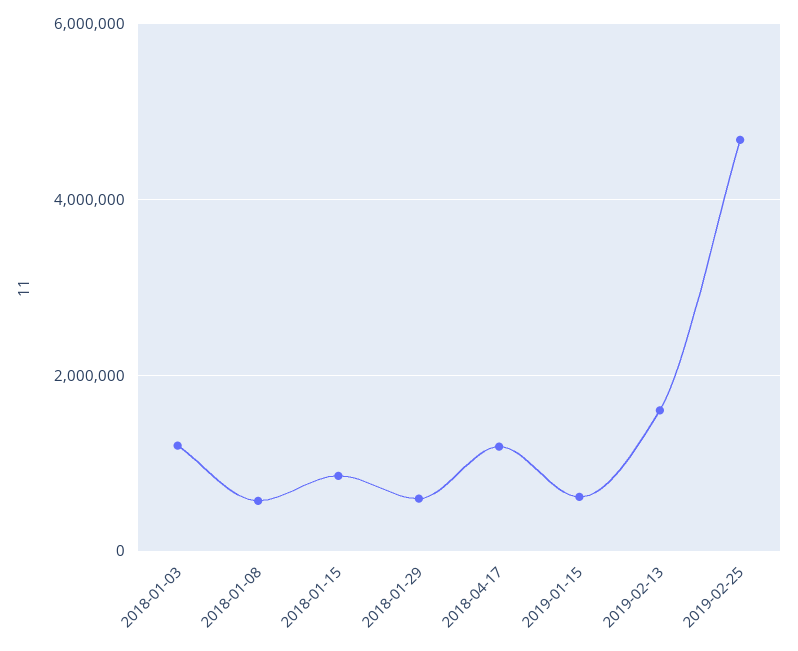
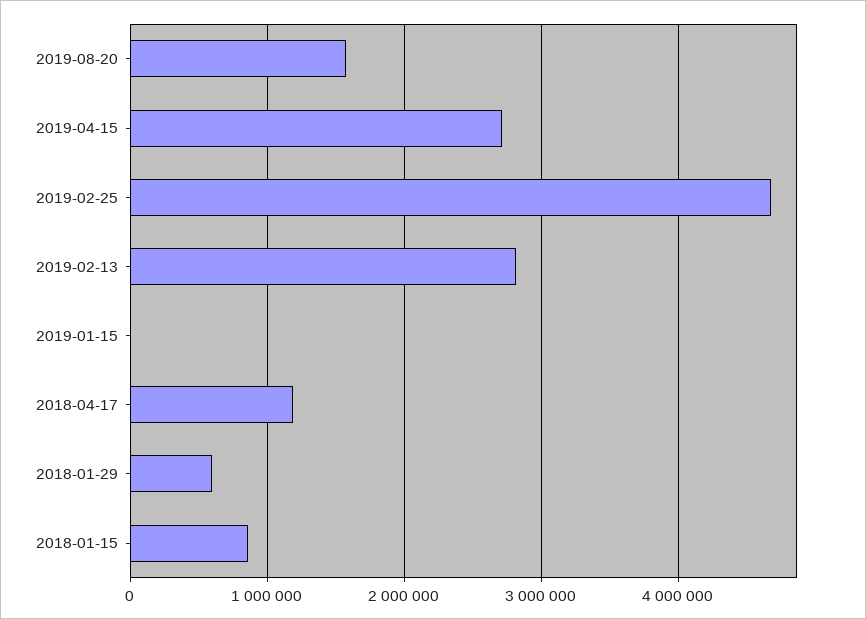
2018-01-03: 1200000 -> none
2018-01-08: 600000 -> none
2019-01-15: 600000 -> 0
2019-02-13: 1600000 -> 2800000
2019-08-20: none -> 1600000
2019-04-15: none -> 2700000

